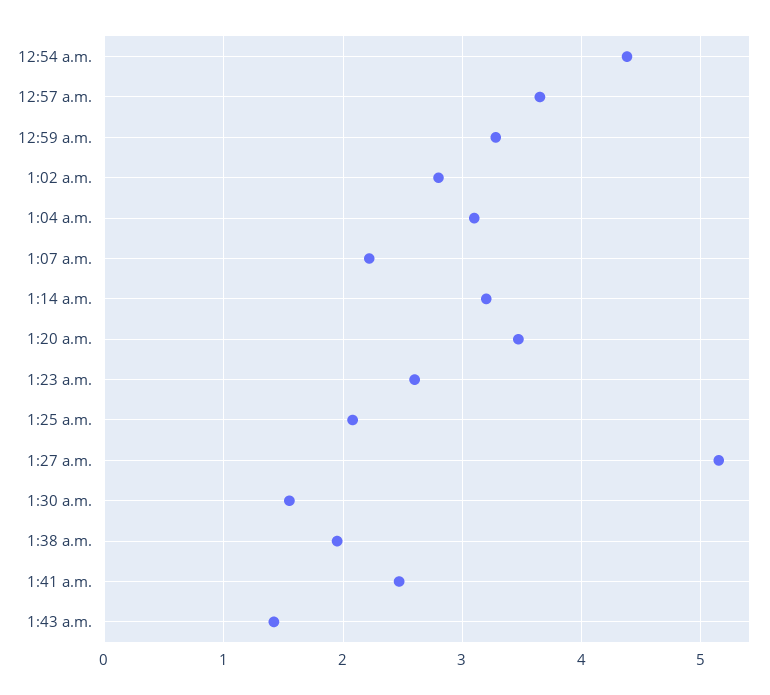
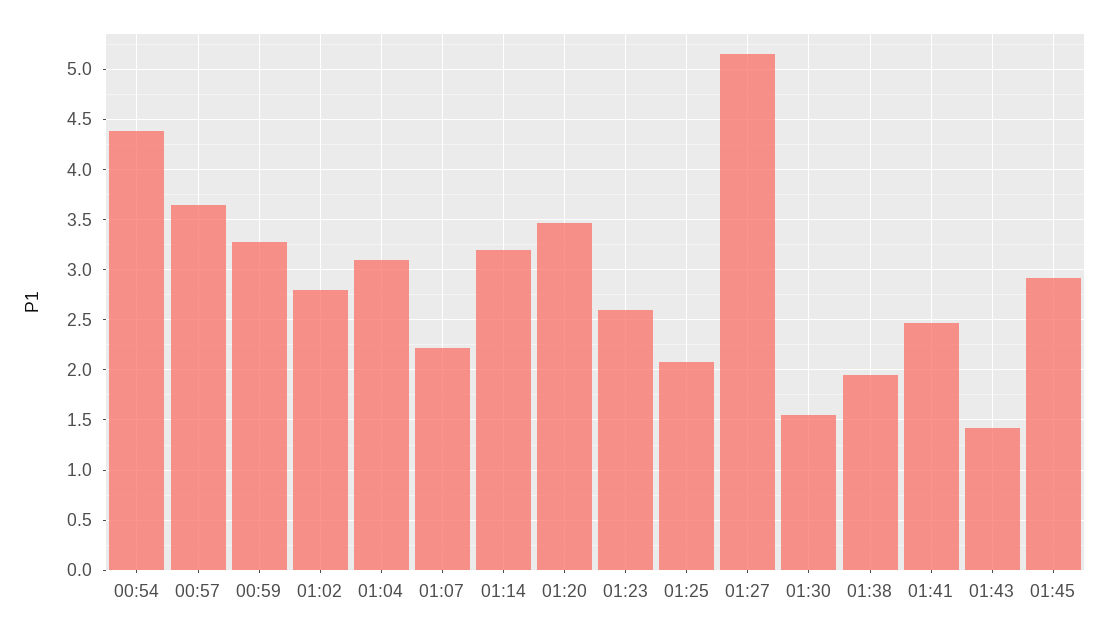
01:45: none -> 2.9

